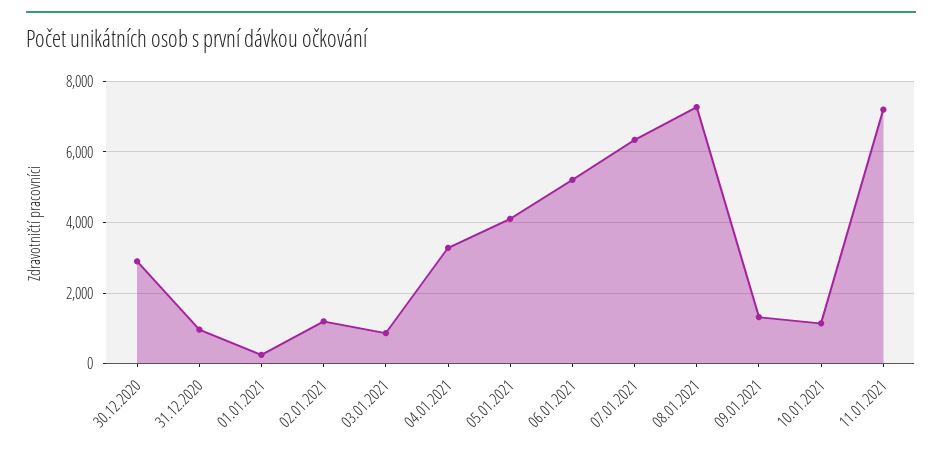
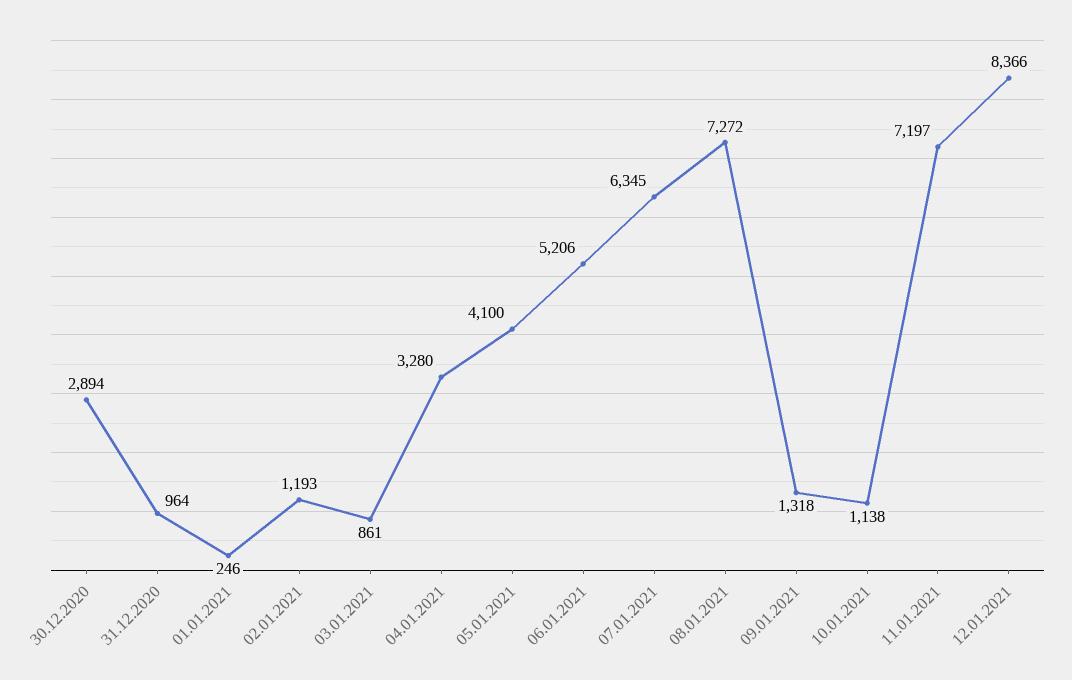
12.01.2021: none -> 8366

